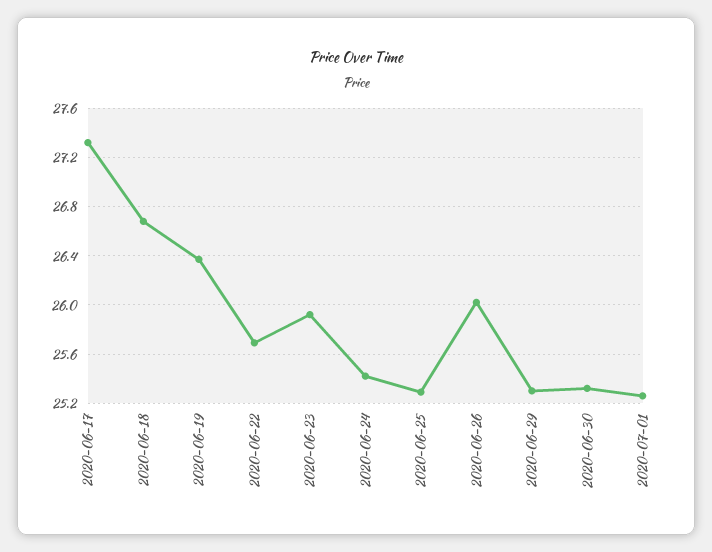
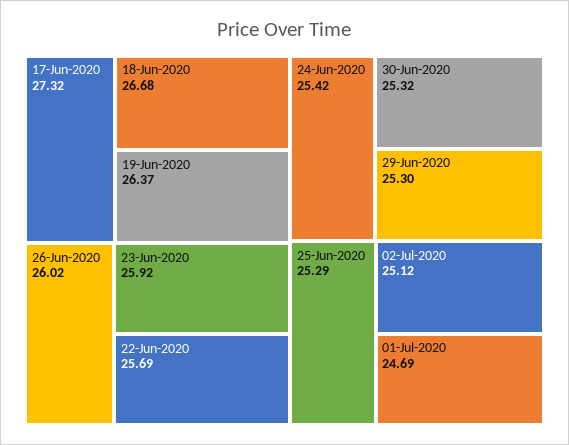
2020-07-01: 25.25 -> 24.69
02-Jul-2020: none -> 25.12

